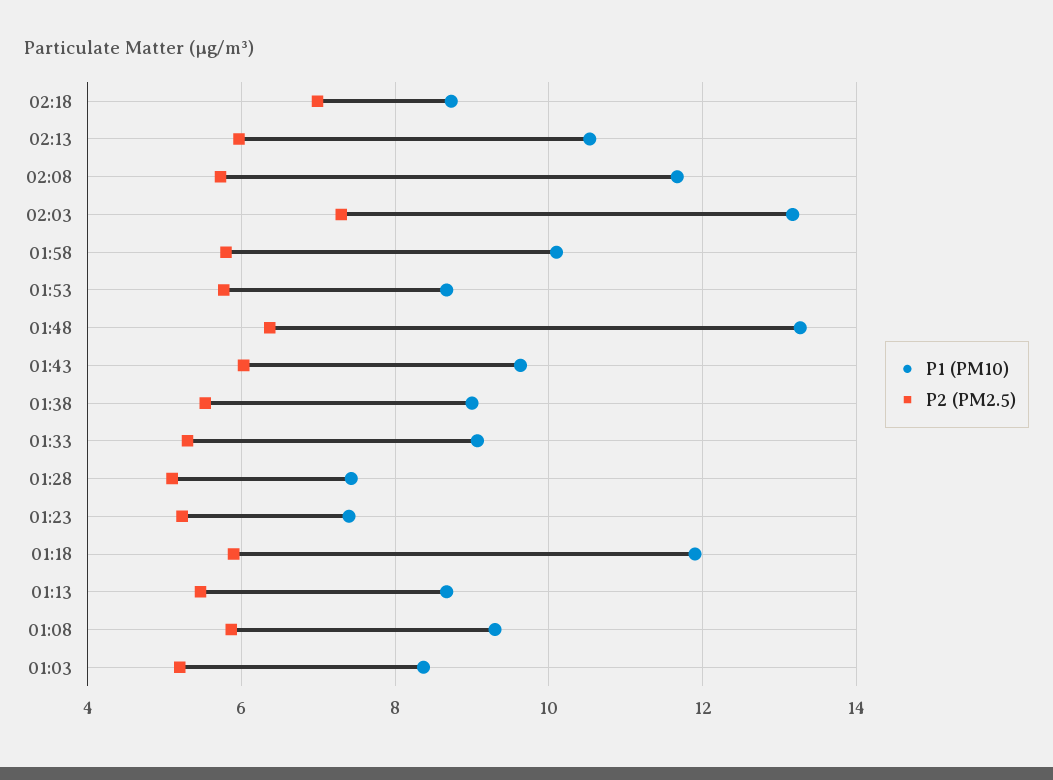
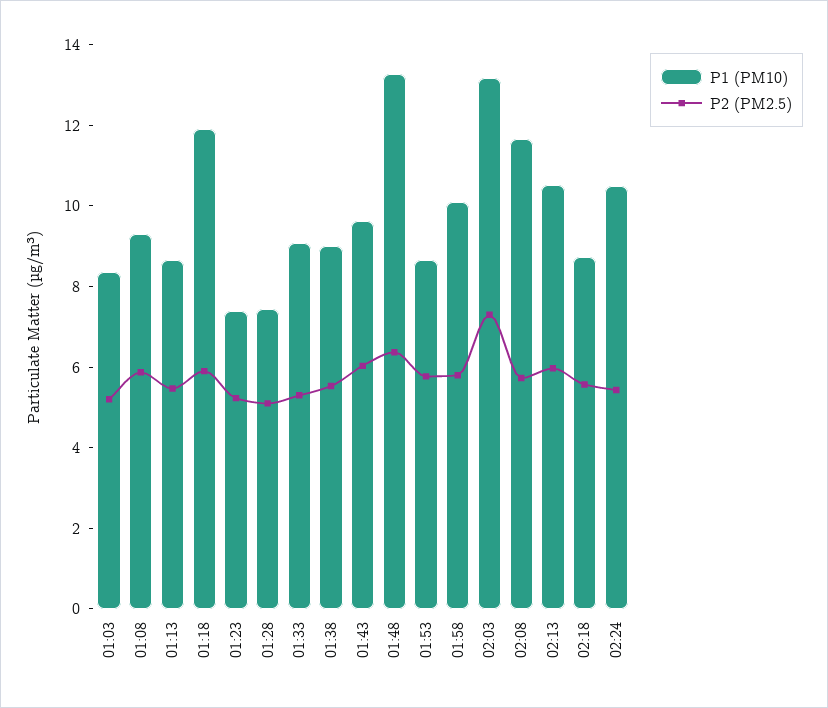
P2 (PM2.5), 02:18: 7 -> 5.5
P1 (PM10), 02:24: none -> 10.5
P2 (PM2.5), 02:24: none -> 5.5

